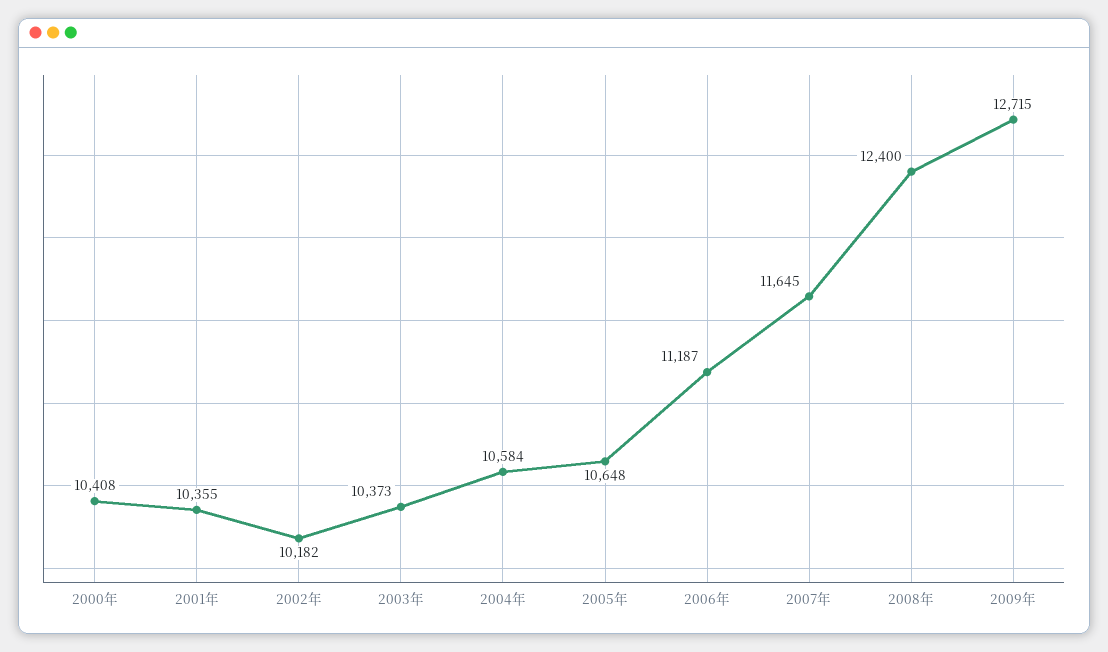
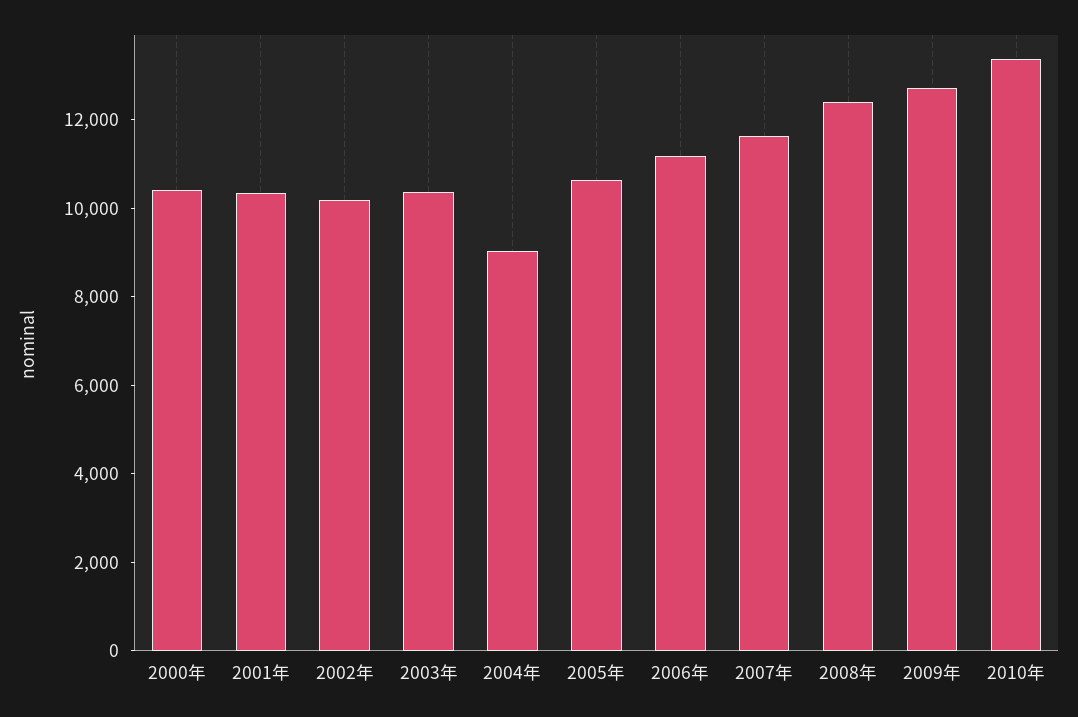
2004年: 10584 -> 9000
2010年: none -> 13500

